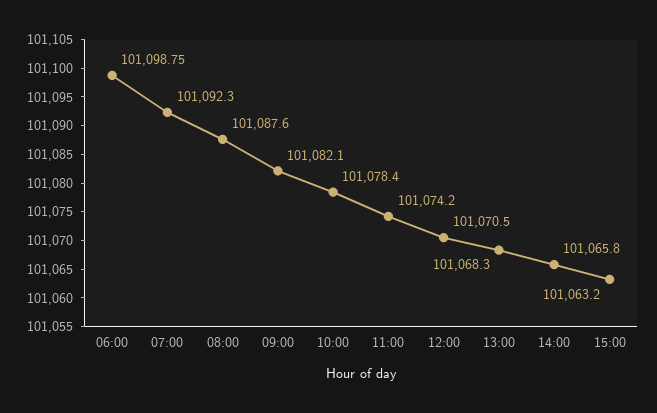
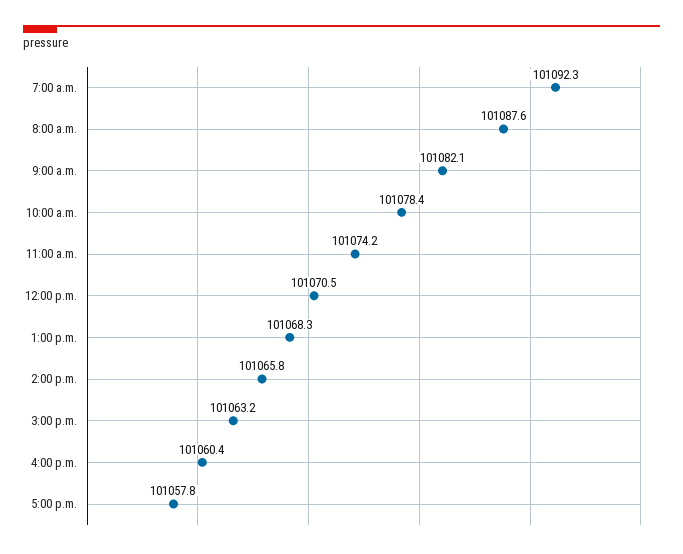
06:00: 101098.75 -> none
4:00 p.m.: none -> 101060.4
5:00 p.m.: none -> 101057.8

